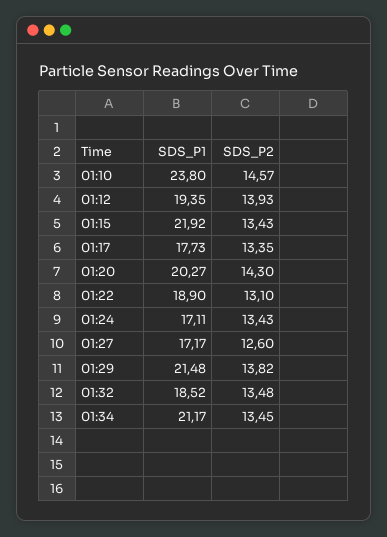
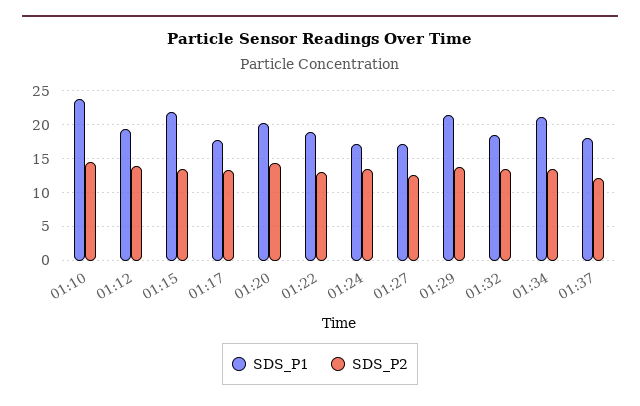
SDS_P1, 01:37: none -> 18
SDS_P2, 01:37: none -> 12

